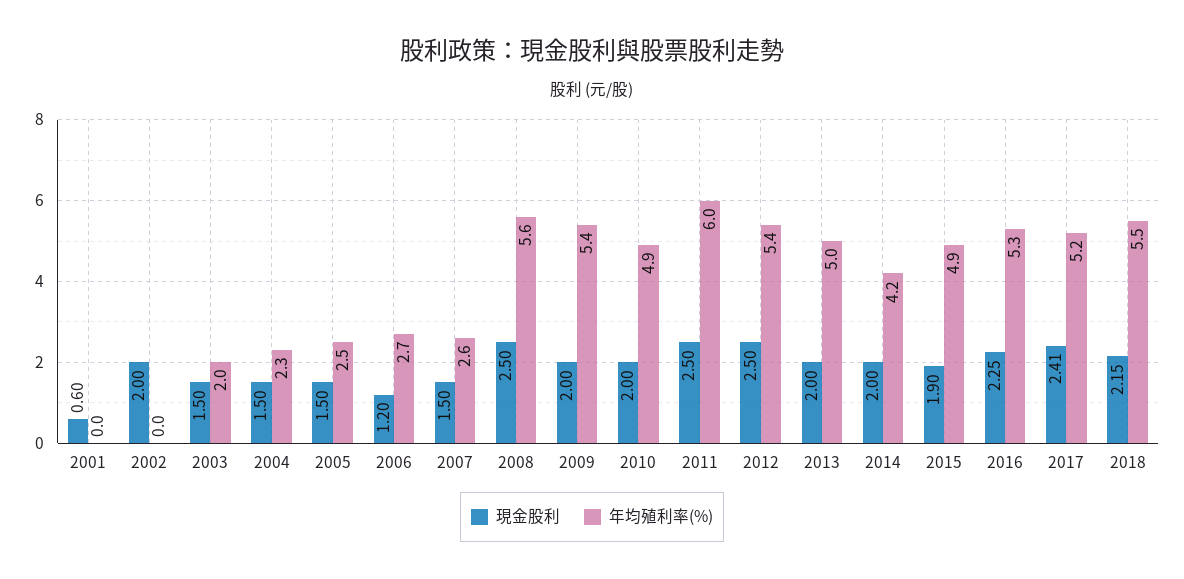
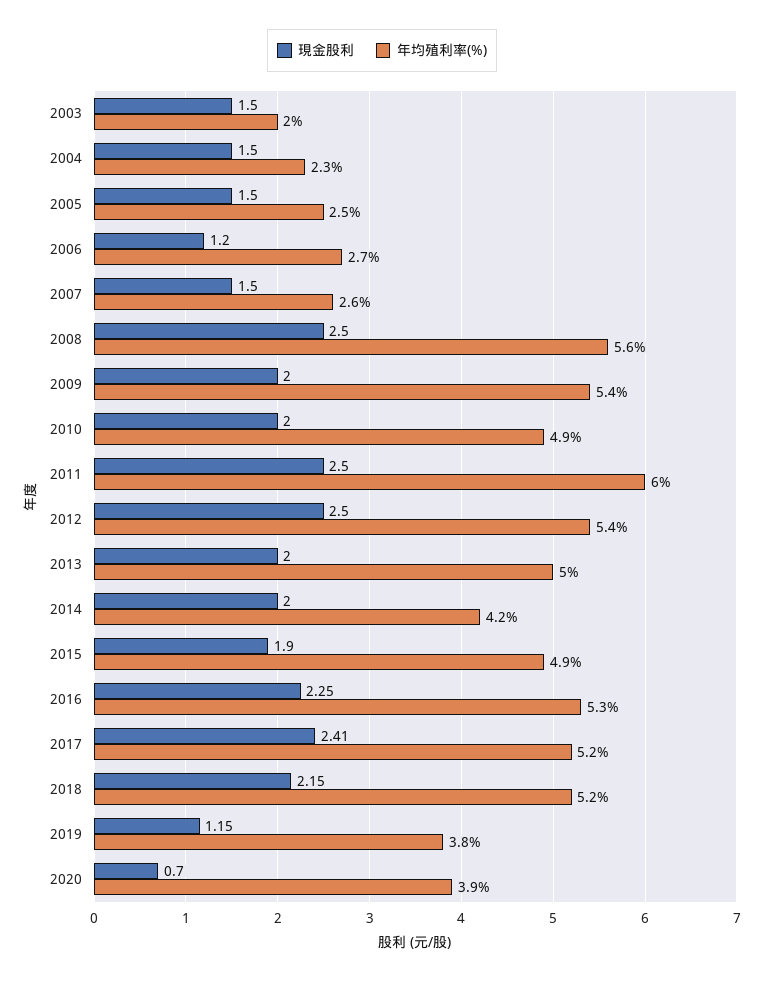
現金股利, 2001: 0.6 -> none
年均殖利率(%), 2001: 0 -> none
現金股利, 2002: 2 -> none
年均殖利率(%), 2002: 0 -> none
年均殖利率(%), 2018: 5.5 -> 5.2
現金股利, 2019: none -> 1.15
年均殖利率(%), 2019: none -> 3.8
現金股利, 2020: none -> 0.7
年均殖利率(%), 2020: none -> 3.9

